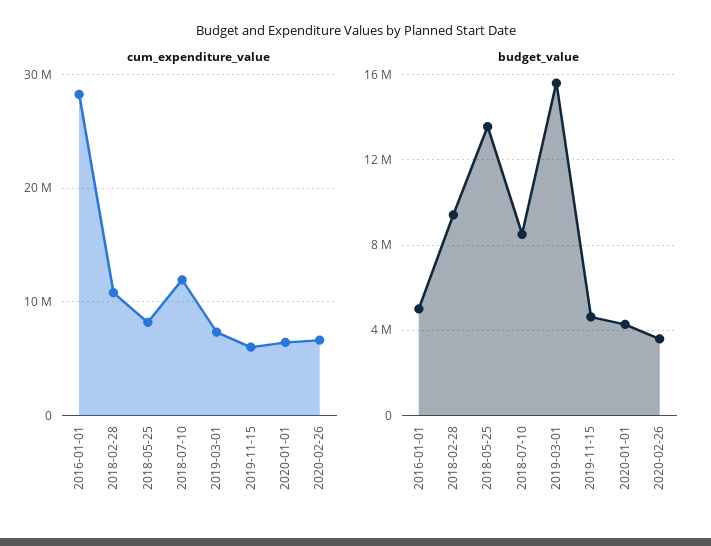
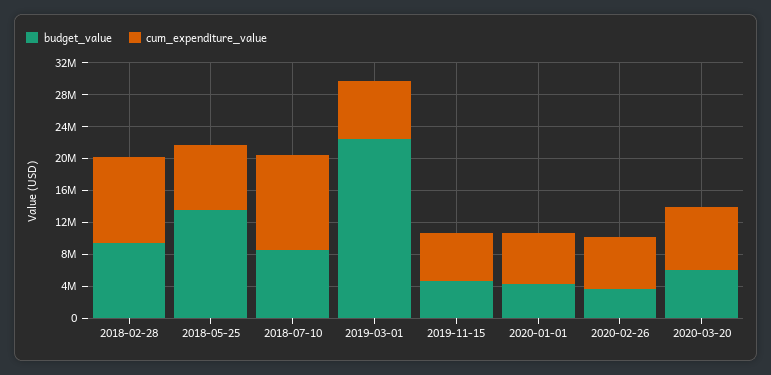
cum_expenditure_value, 2016-01-01: 28000000 -> none
budget_value, 2016-01-01: 5000000 -> none
budget_value, 2019-03-01: 15500000 -> 22000000
budget_value, 2020-03-20: none -> 6000000
cum_expenditure_value, 2020-03-20: none -> 8000000

